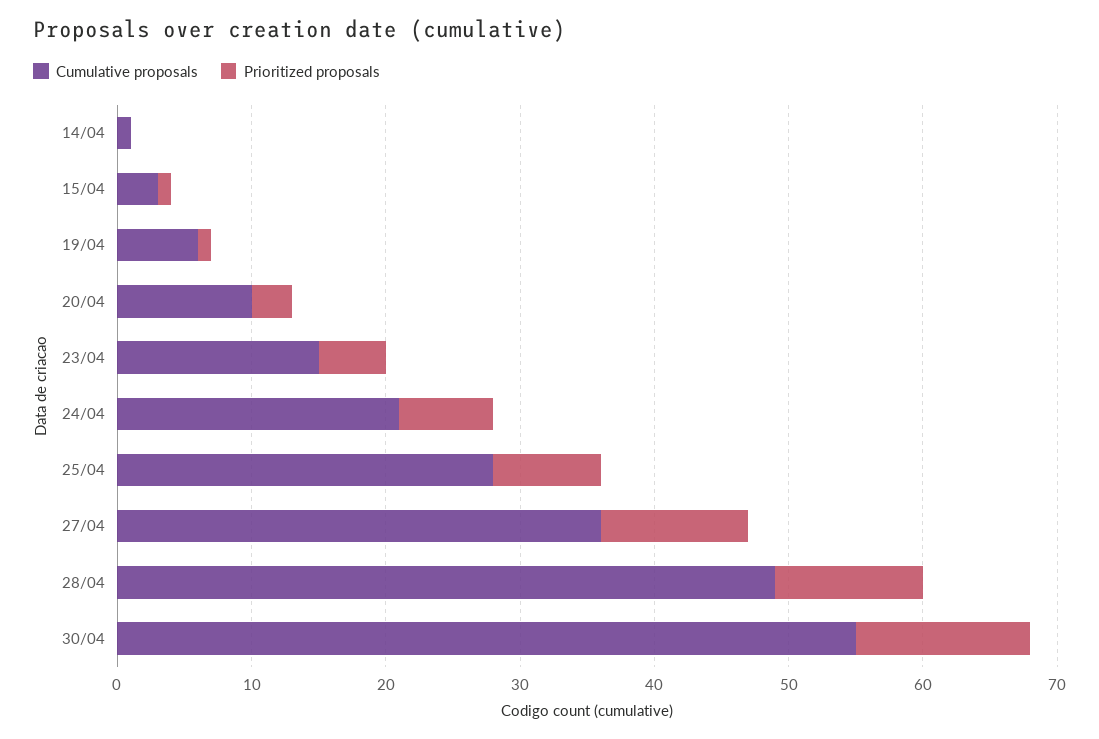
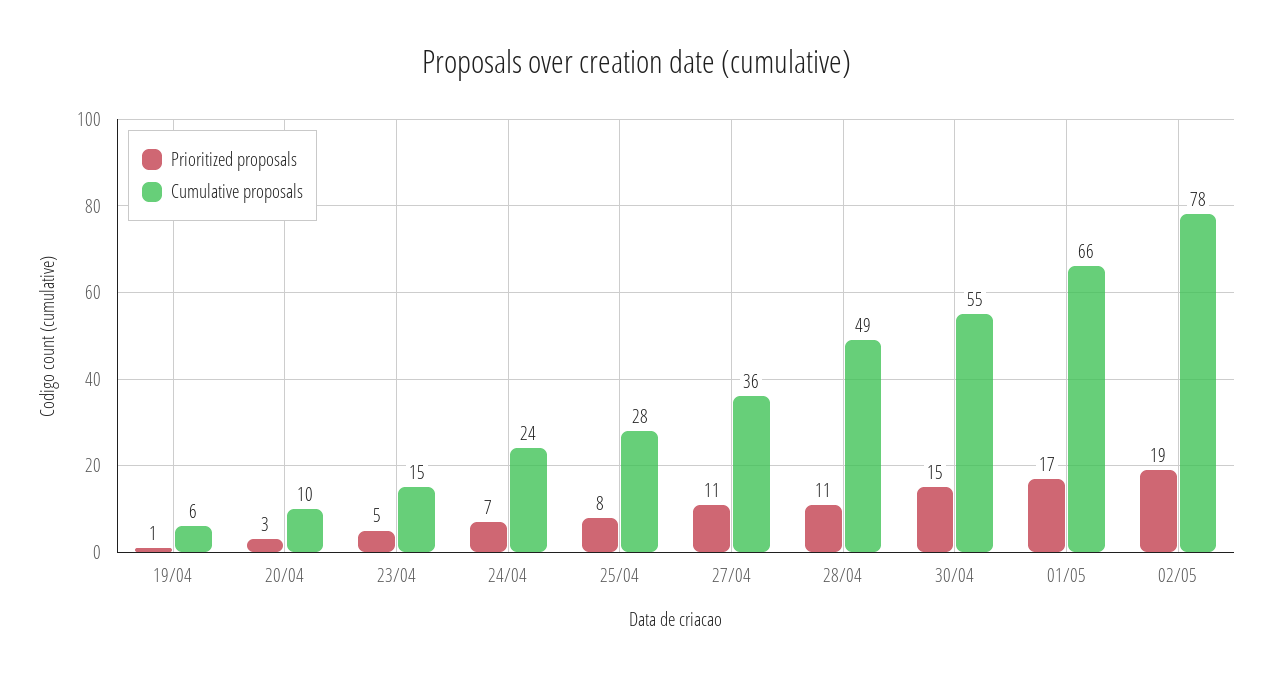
Cumulative proposals, 14/04: 1 -> none
Prioritized proposals, 14/04: 0 -> none
Cumulative proposals, 15/04: 3 -> none
Prioritized proposals, 15/04: 1 -> none
Cumulative proposals, 24/04: 21 -> 24
Prioritized proposals, 30/04: 13 -> 15
Prioritized proposals, 01/05: none -> 17
Cumulative proposals, 01/05: none -> 66
Prioritized proposals, 02/05: none -> 19
Cumulative proposals, 02/05: none -> 78

